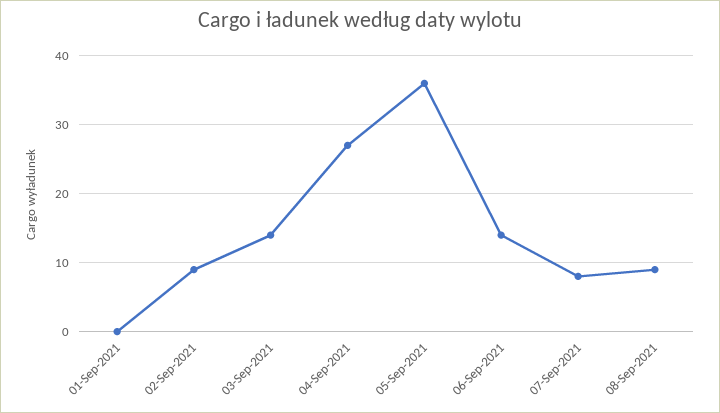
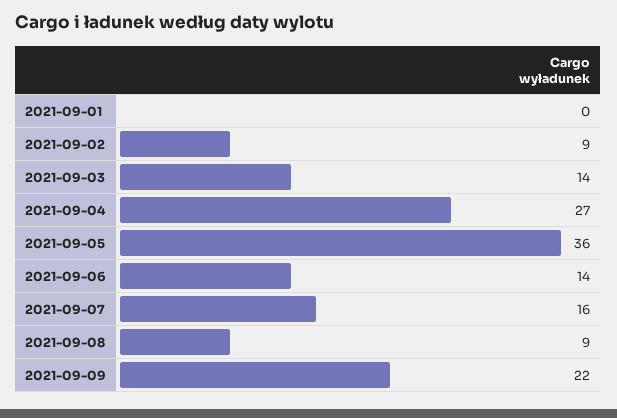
07-Sep-2021: 8 -> 16
2021-09-09: none -> 22

